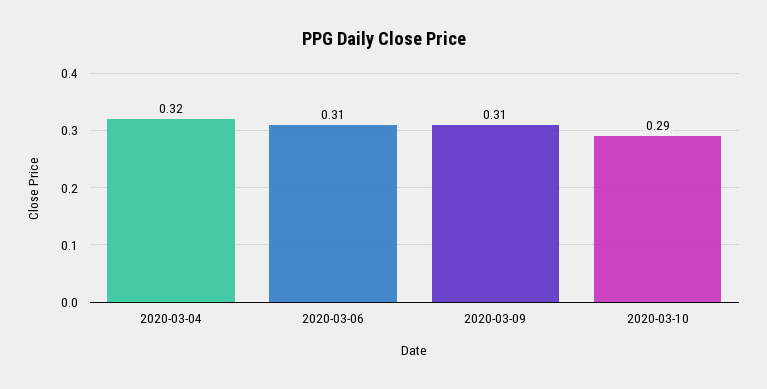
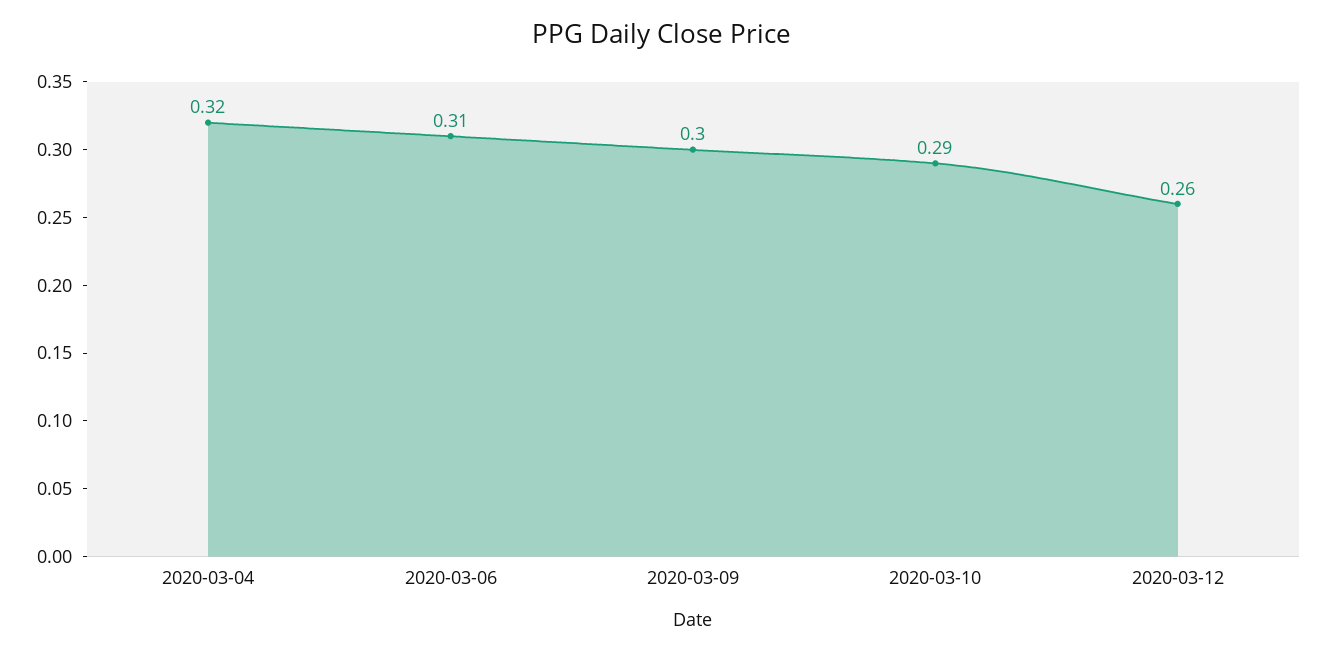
2020-03-09: 0.31 -> 0.3
2020-03-12: none -> 0.26

